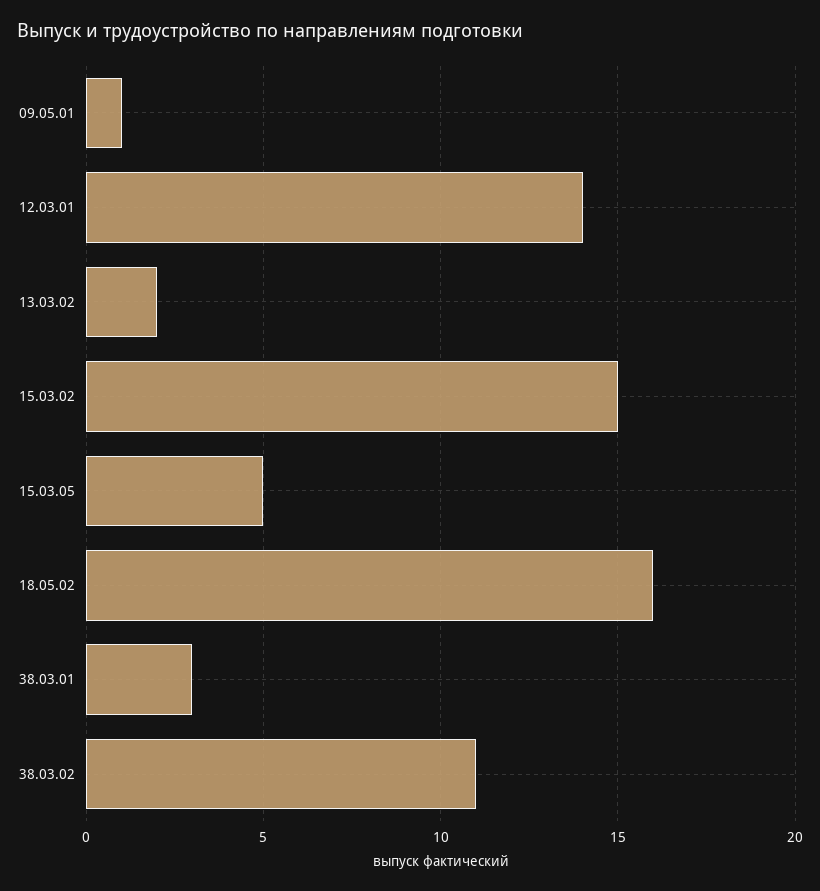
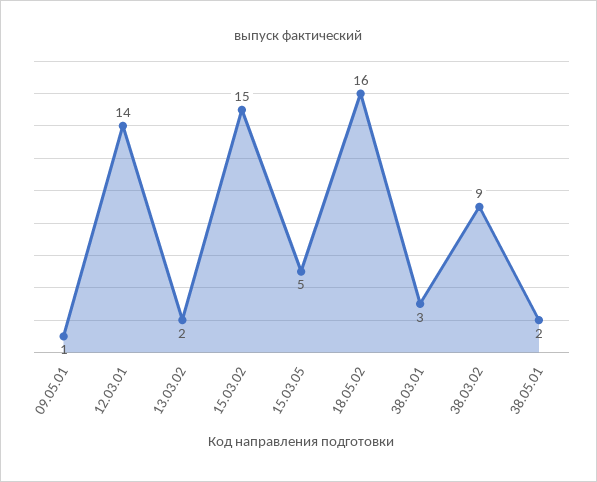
38.03.02: 11 -> 9
38.05.01: none -> 2

